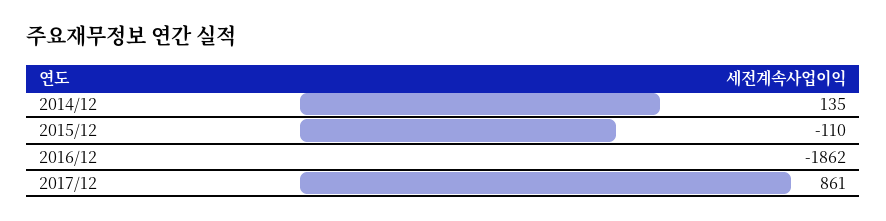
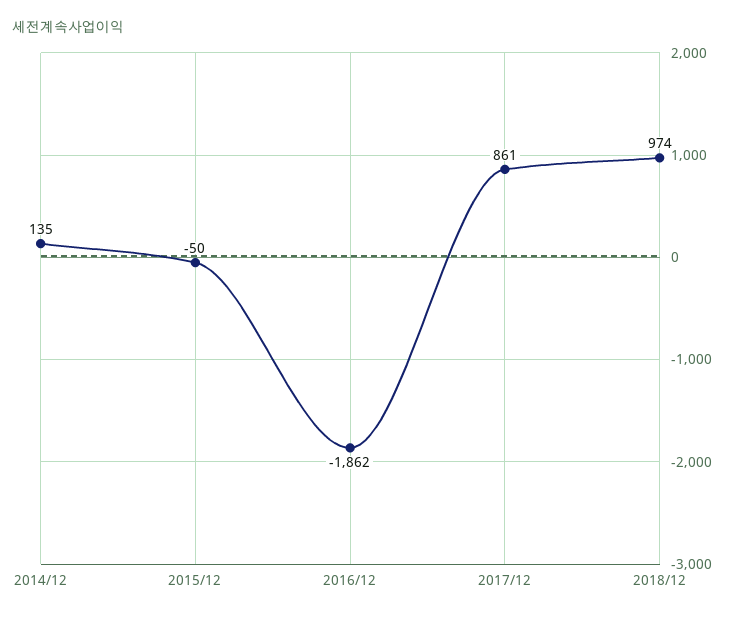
2015/12: -110 -> -50
2018/12: none -> 974

